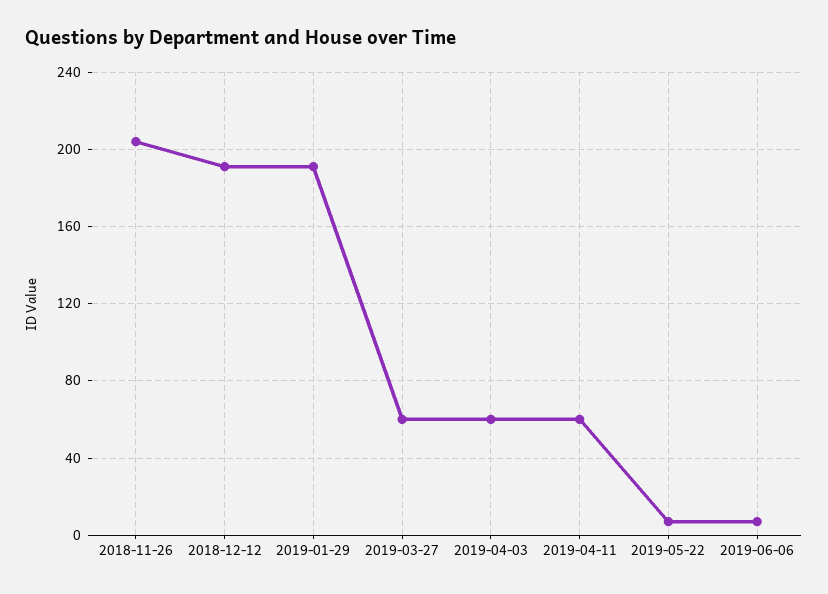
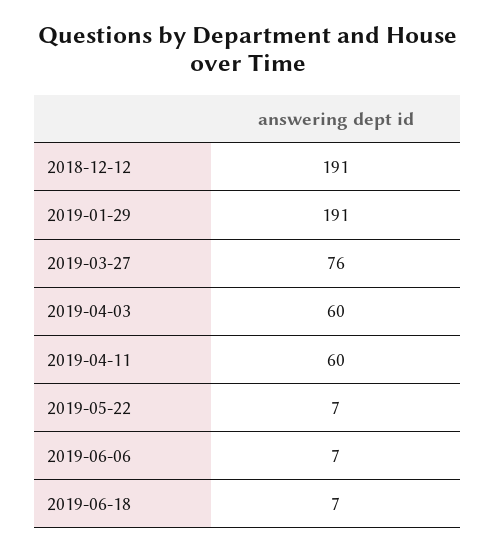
2018-11-26: 205 -> none
2019-03-27: 60 -> 76
2019-06-18: none -> 7

